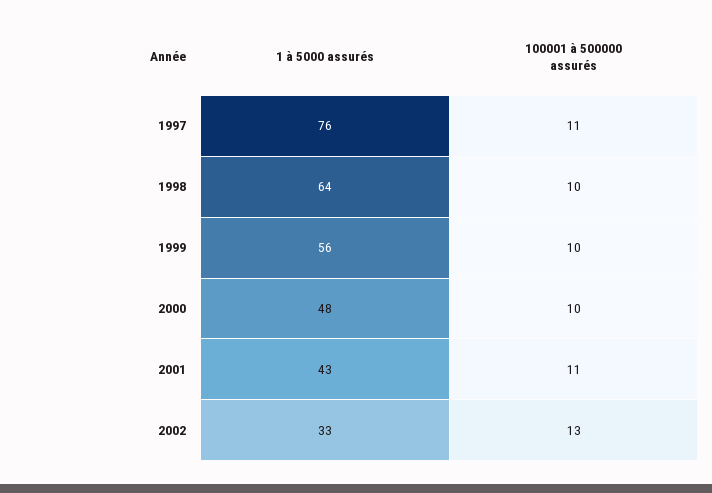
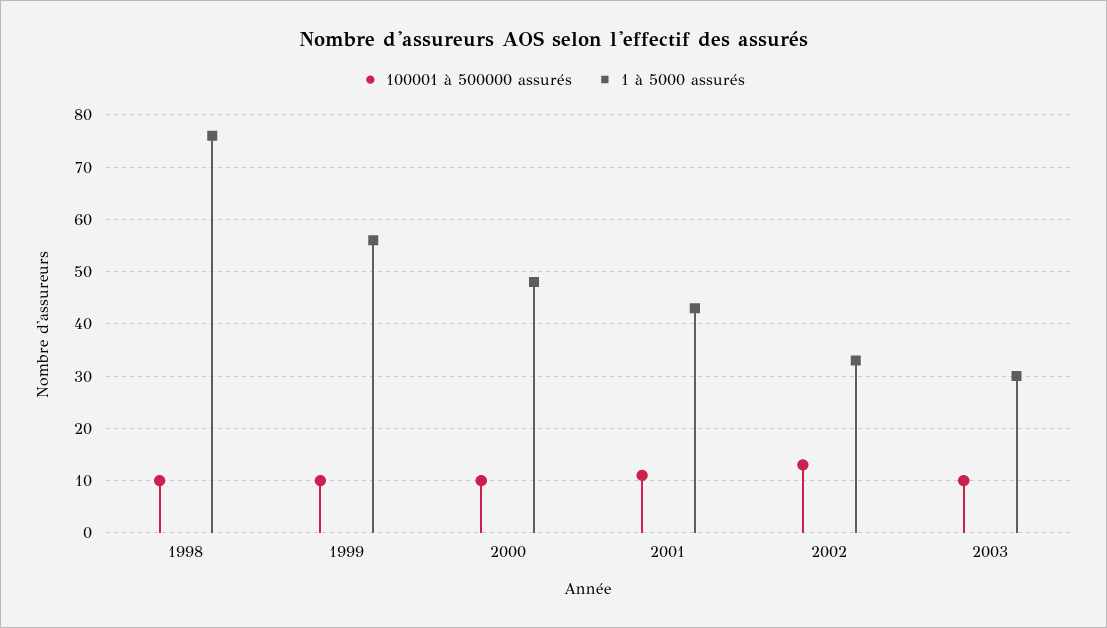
1 à 5000 assurés, 1997: 76 -> none
100001 à 500000 assurés, 1997: 11 -> none
1 à 5000 assurés, 1998: 64 -> 75
100001 à 500000 assurés, 2003: none -> 10
1 à 5000 assurés, 2003: none -> 30

